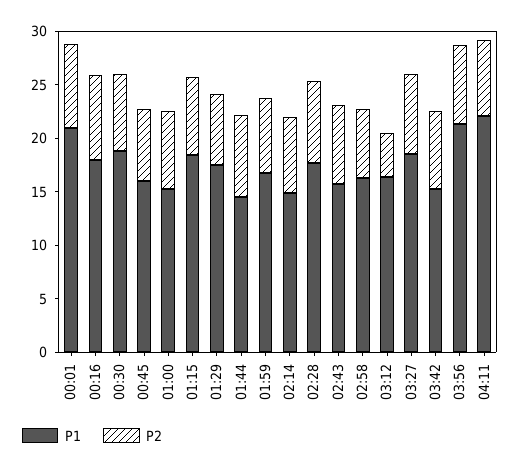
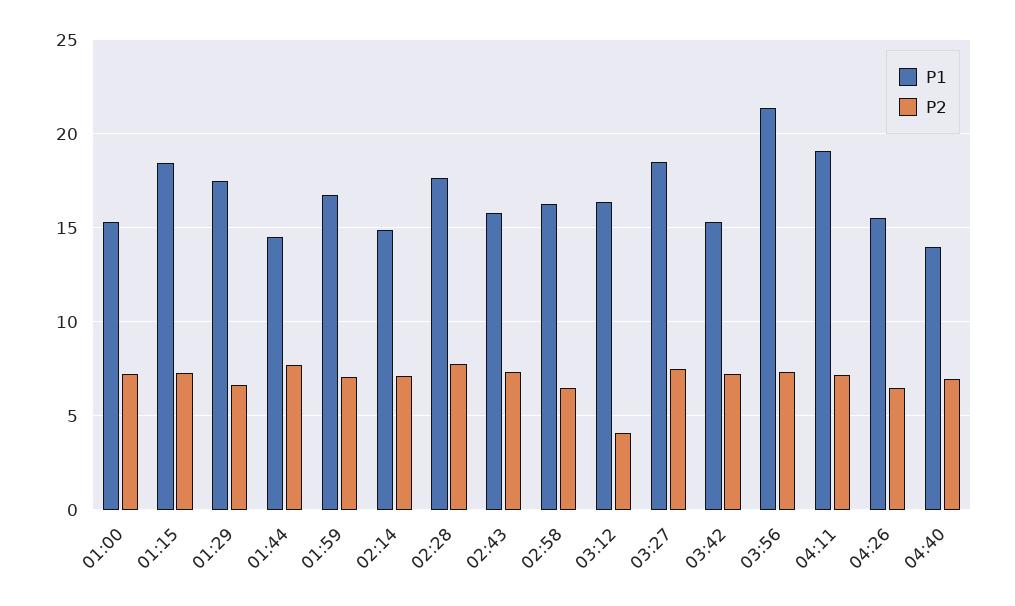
P1, 00:01: 21 -> none
P2, 00:01: 8 -> none
P1, 00:16: 18 -> none
P2, 00:16: 8 -> none
P1, 00:30: 19 -> none
P2, 00:30: 7 -> none
P1, 00:45: 16 -> none
P2, 00:45: 7 -> none
P1, 04:11: 22 -> 19
P1, 04:26: none -> 15.5
P2, 04:26: none -> 6.5
P1, 04:40: none -> 14
P2, 04:40: none -> 7

